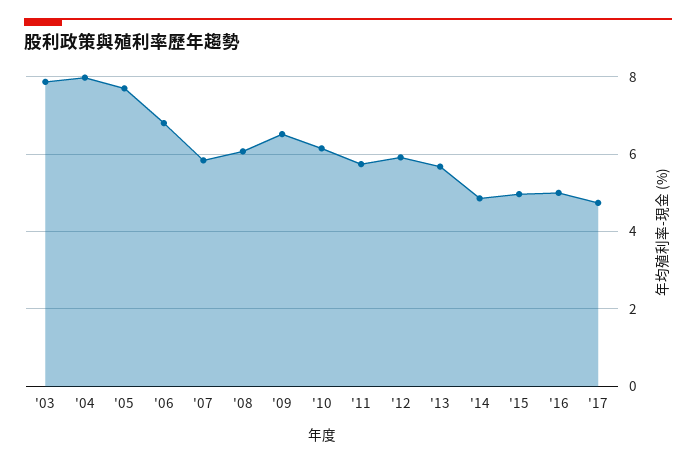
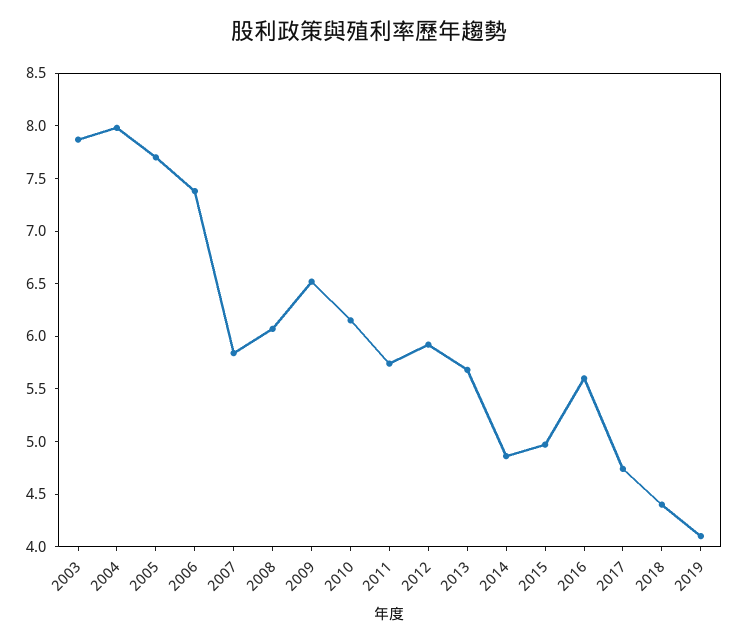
'06: 6.8 -> 7.4
'16: 5 -> 5.6
2018: none -> 4.4
2019: none -> 4.1

